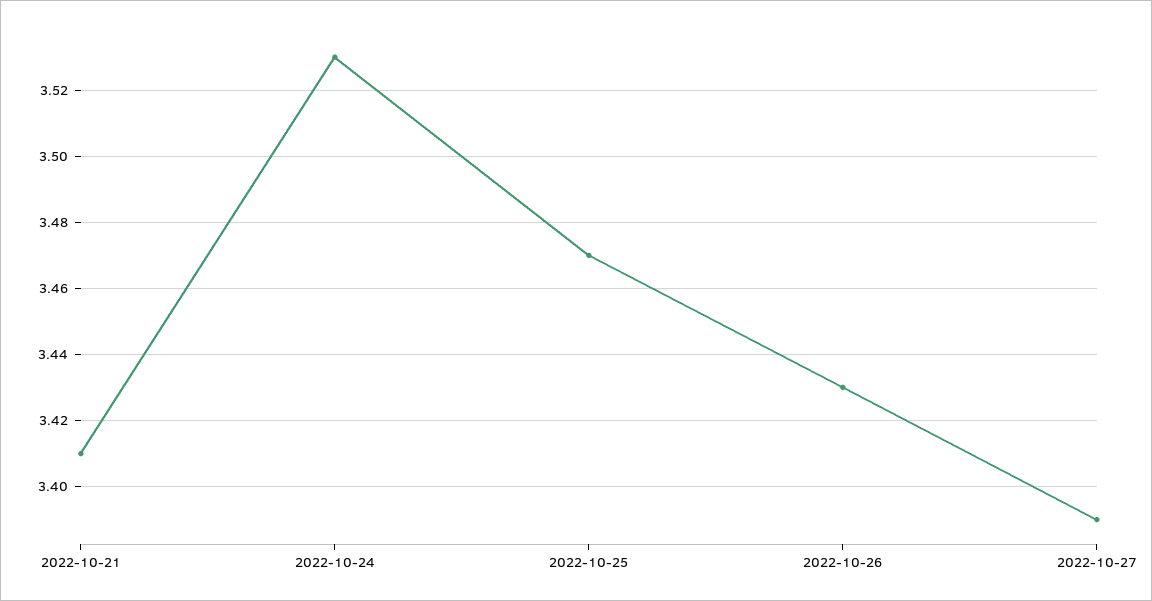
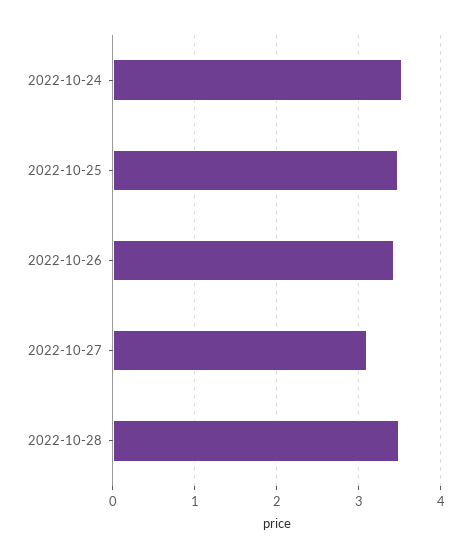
2022-10-21: 3.41 -> none
2022-10-27: 3.39 -> 3.1
2022-10-28: none -> 3.5

